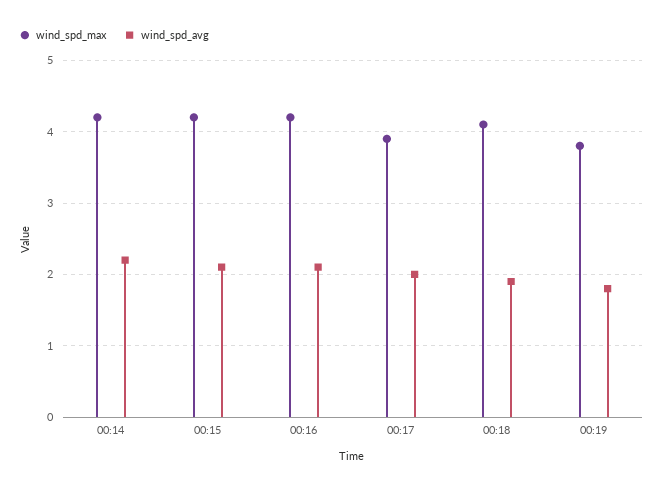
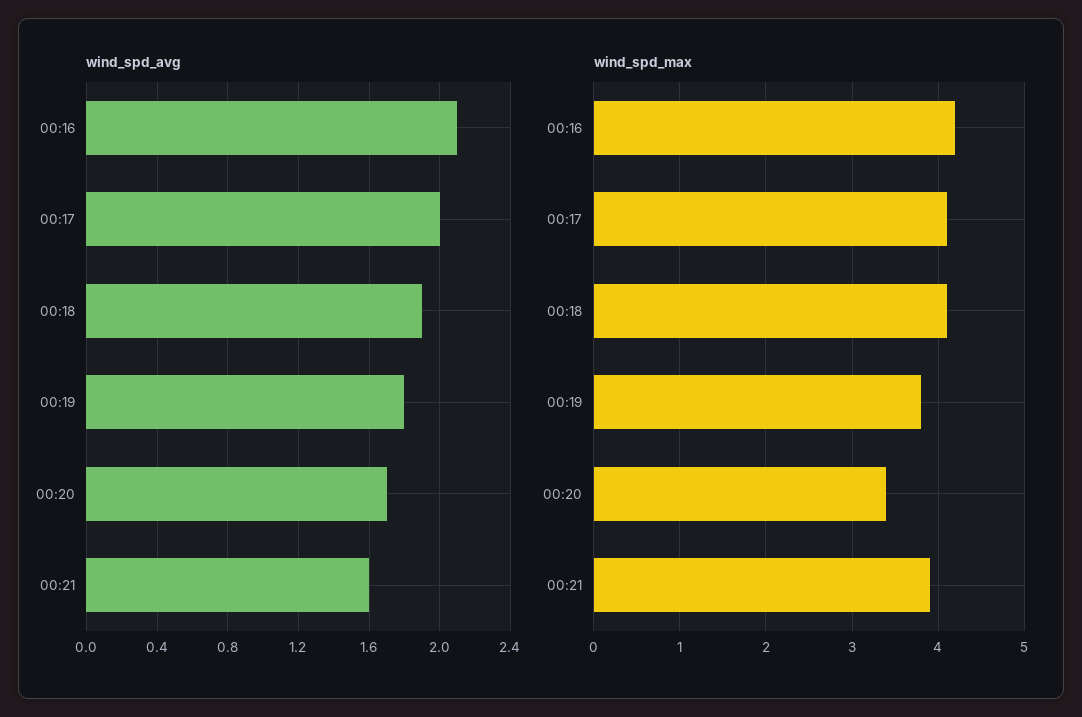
wind_spd_max, 00:14: 4.2 -> none
wind_spd_avg, 00:14: 2.2 -> none
wind_spd_max, 00:15: 4.2 -> none
wind_spd_avg, 00:15: 2.1 -> none
wind_spd_max, 00:17: 3.9 -> 4.1
wind_spd_avg, 00:20: none -> 1.7
wind_spd_avg, 00:21: none -> 1.6
wind_spd_max, 00:20: none -> 3.4
wind_spd_max, 00:21: none -> 3.9

